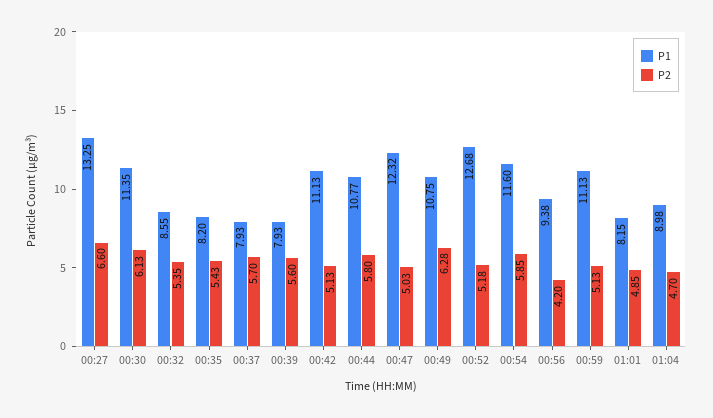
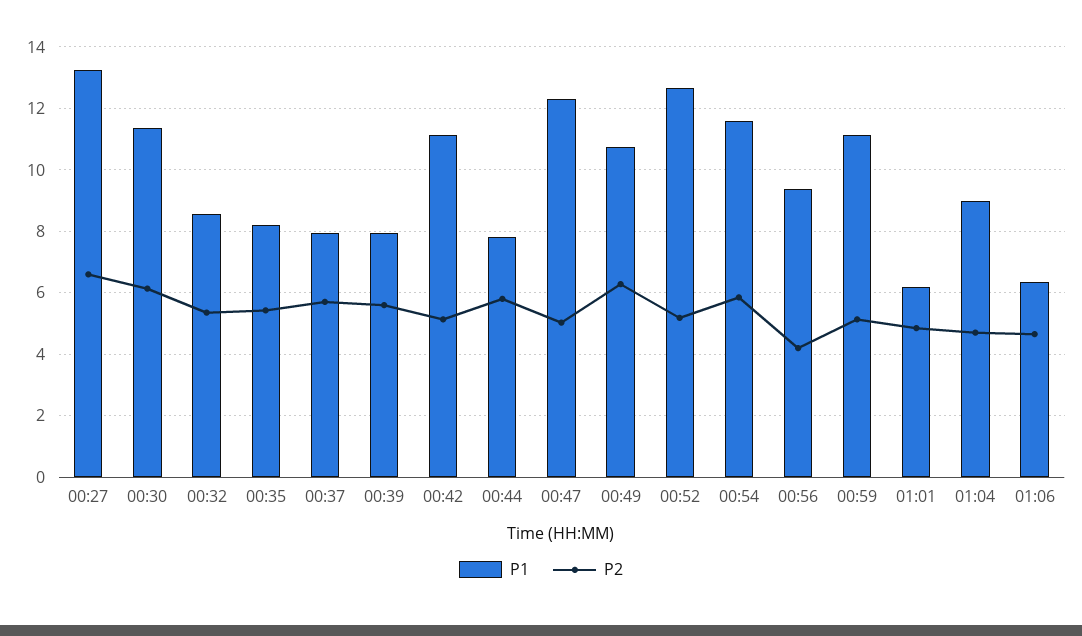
P1, 00:44: 10.77 -> 7.8
P1, 01:01: 8.15 -> 6.2
P1, 01:06: none -> 6.4
P2, 01:06: none -> 4.6

